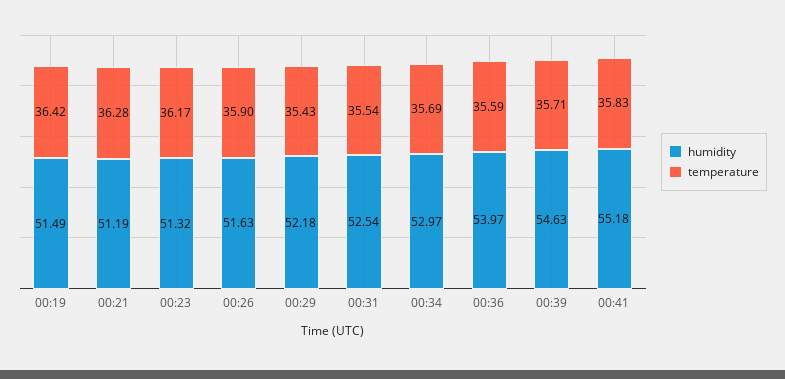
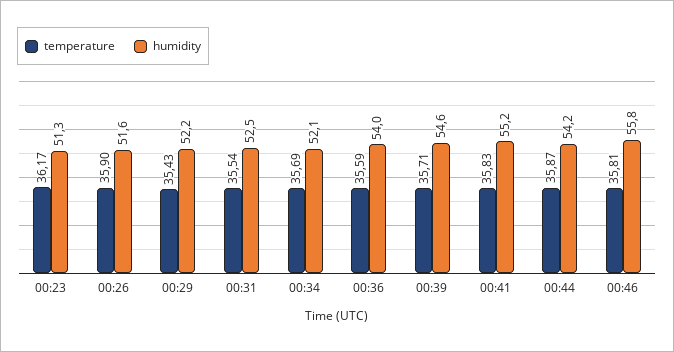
humidity, 00:19: 51.49 -> none
temperature, 00:19: 36.42 -> none
humidity, 00:21: 51.19 -> none
temperature, 00:21: 36.28 -> none
humidity, 00:34: 52.97 -> 52.1
temperature, 00:44: none -> 35.87
humidity, 00:44: none -> 54.2
temperature, 00:46: none -> 35.81
humidity, 00:46: none -> 55.8

